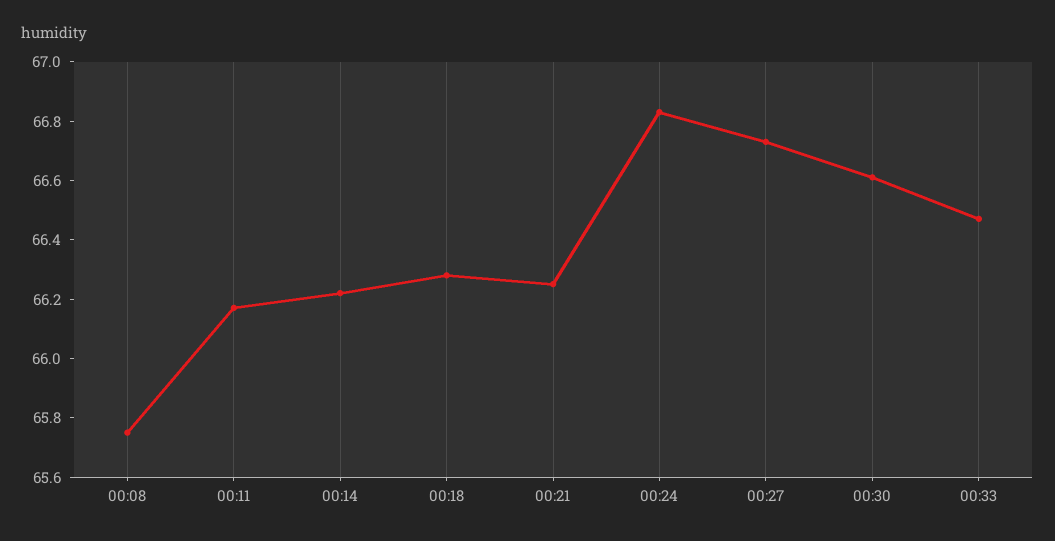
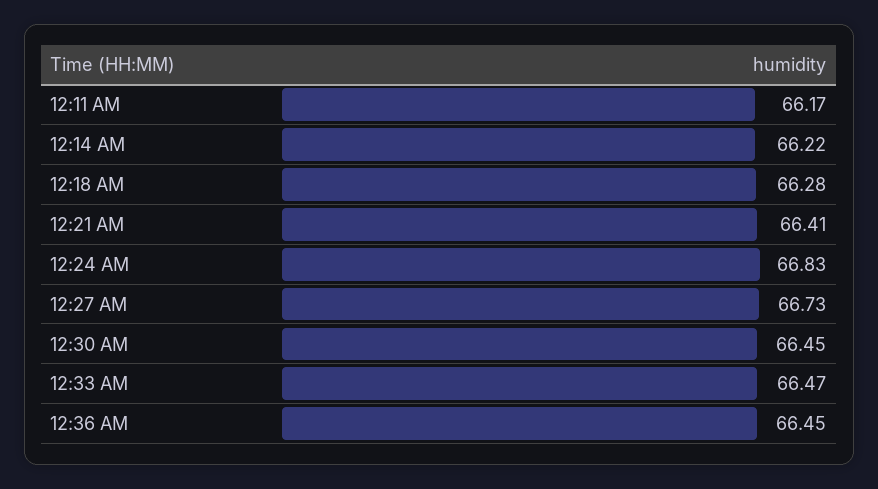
00:08: 65.75 -> none
00:21: 66.25 -> 66.41
00:30: 66.6 -> 66.45
12:36 AM: none -> 66.45

